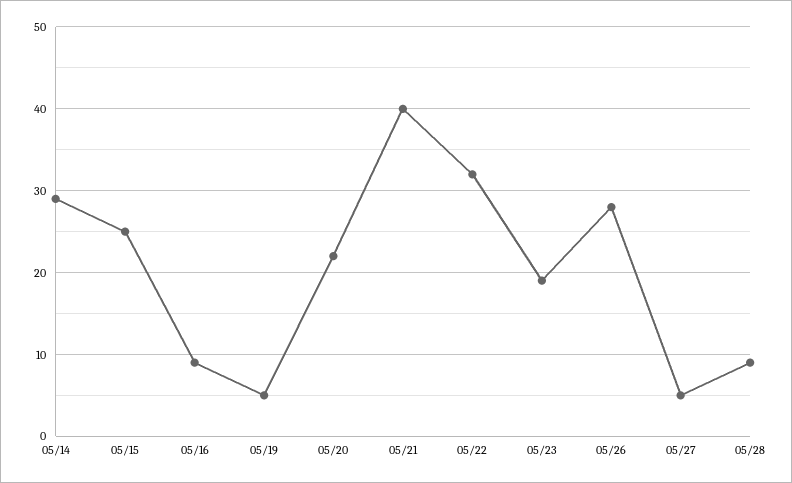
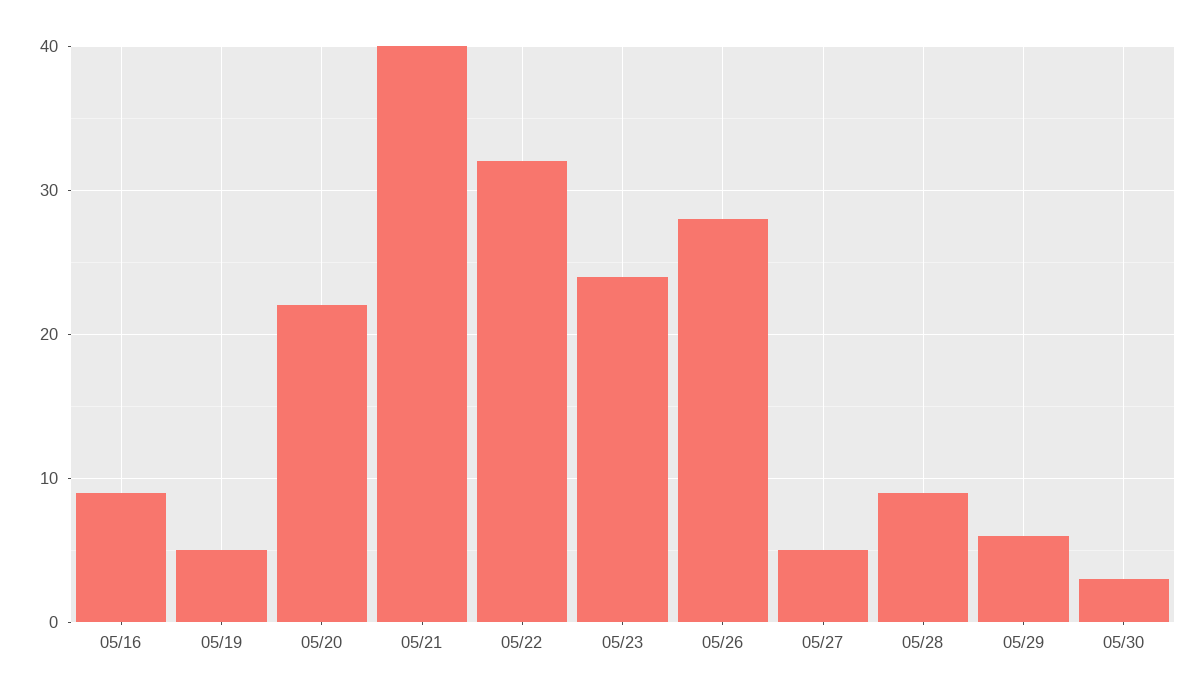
05/14: 29 -> none
05/15: 25 -> none
05/23: 19 -> 24
05/29: none -> 6
05/30: none -> 3

